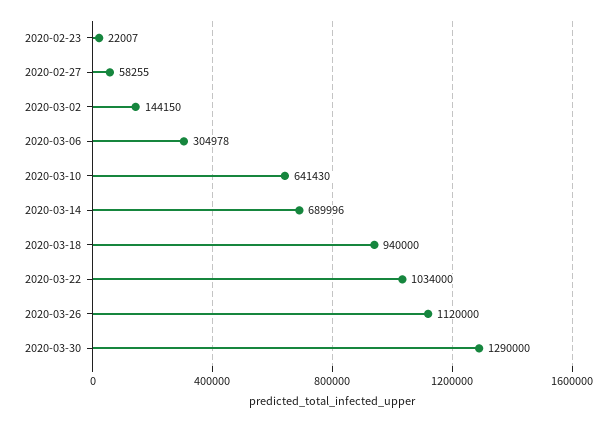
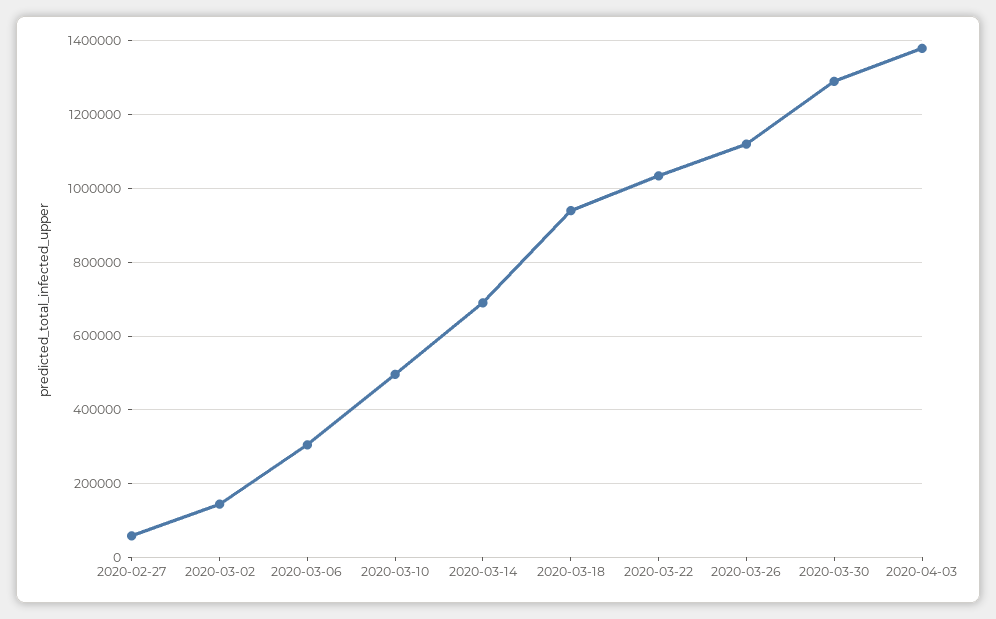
2020-02-23: 22007 -> none
2020-03-10: 641430 -> 500000
2020-04-03: none -> 1380000

